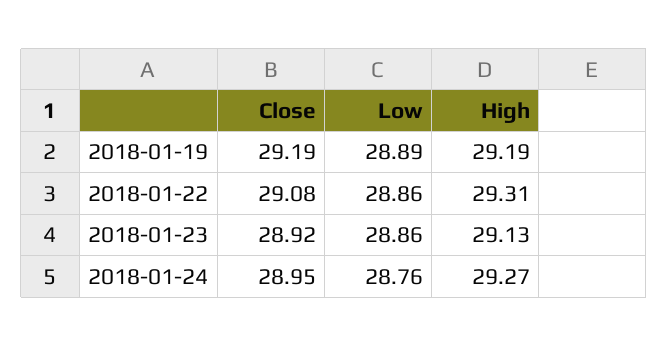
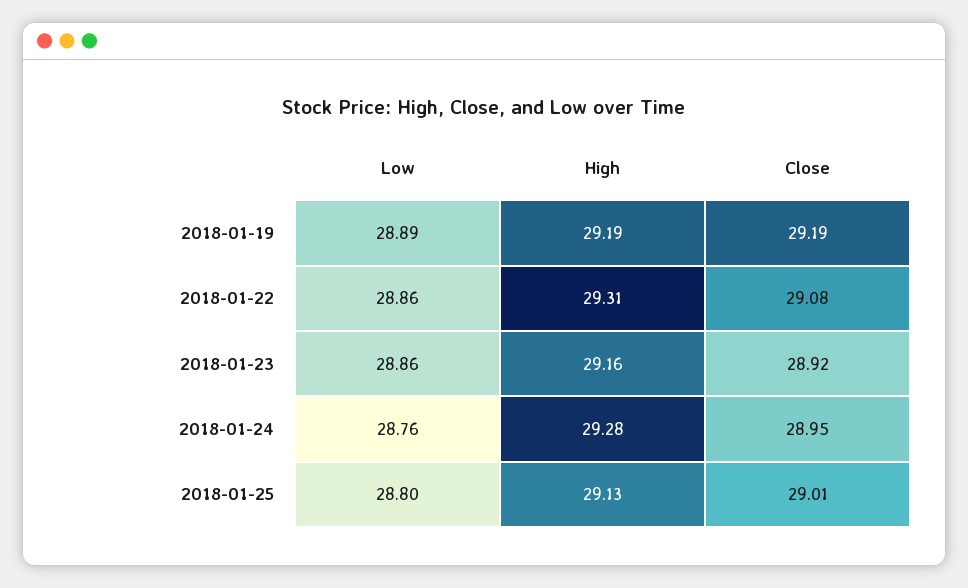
High, 2018-01-23: 29.13 -> 29.16
High, 2018-01-24: 29.27 -> 29.28
Low, 2018-01-25: none -> 28.8
High, 2018-01-25: none -> 29.13
Close, 2018-01-25: none -> 29.01

